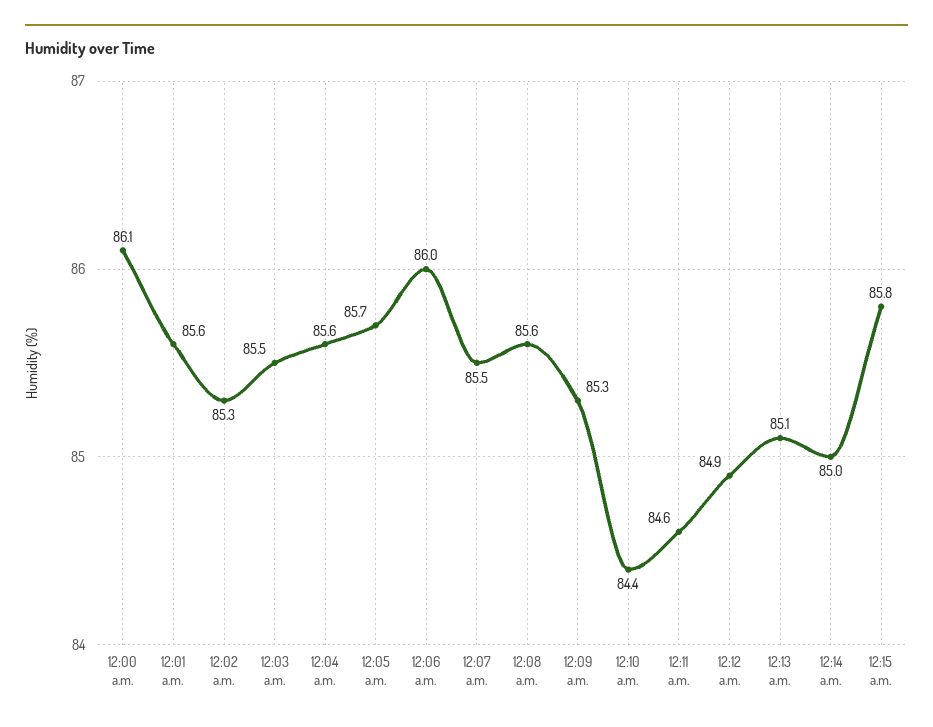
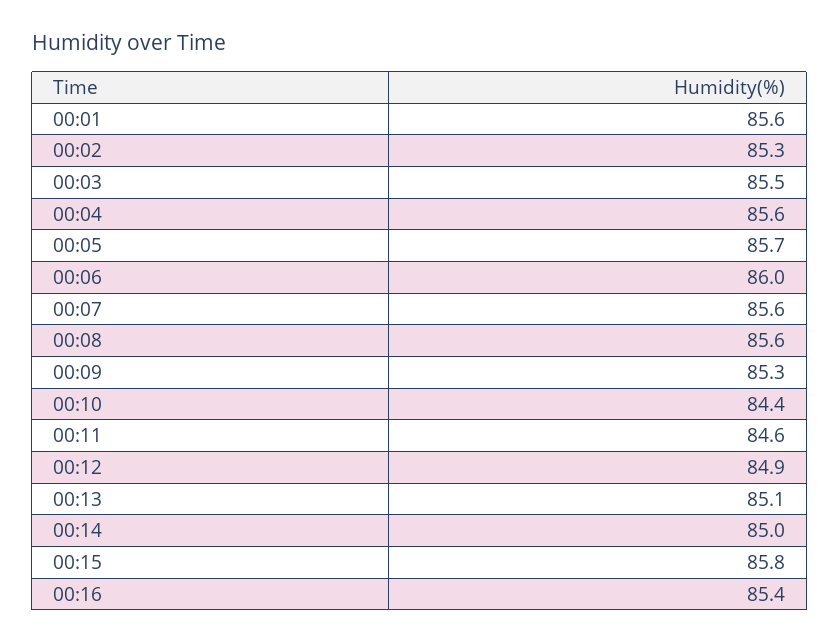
12:00 a.m.: 86.1 -> none
12:07 a.m.: 85.5 -> 85.6
00:16: none -> 85.4

